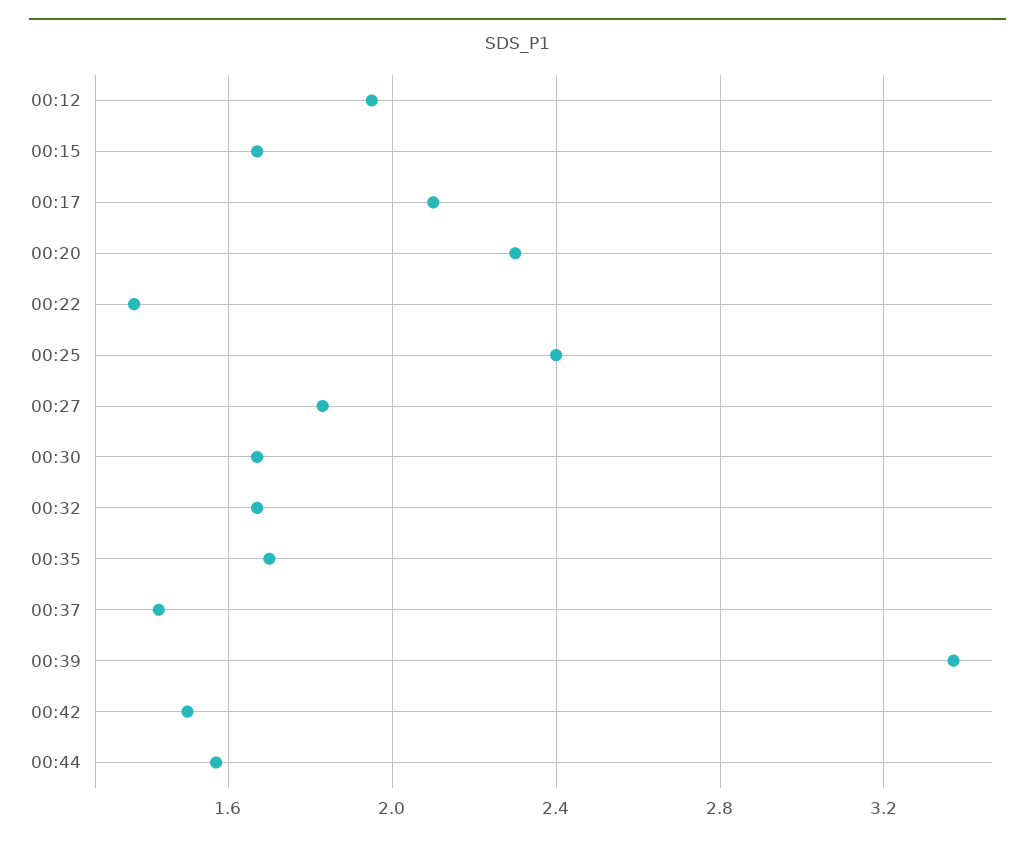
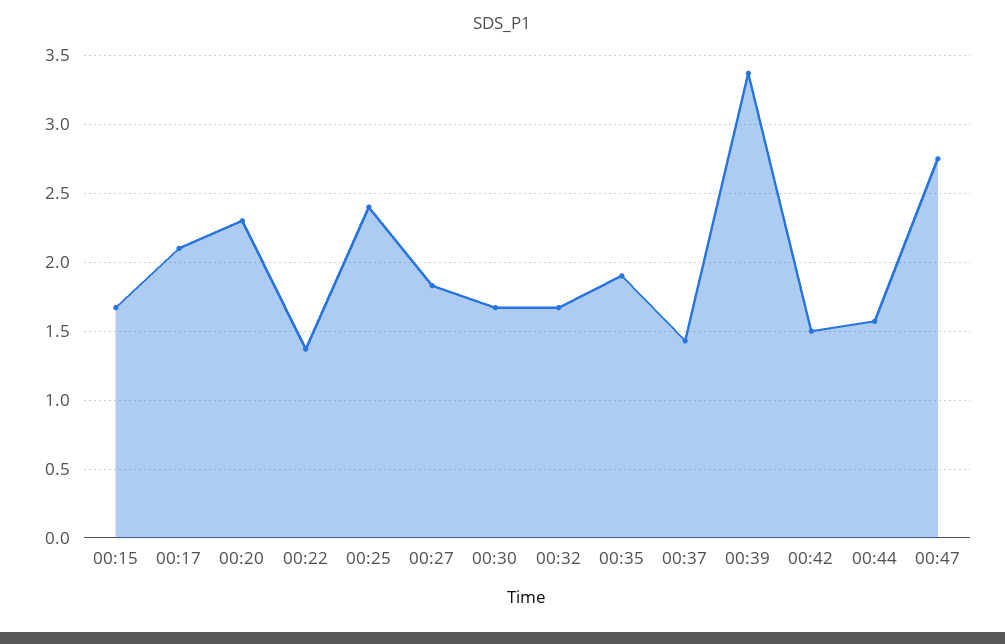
00:12: 1.95 -> none
00:35: 1.7 -> 1.9
00:47: none -> 2.75

